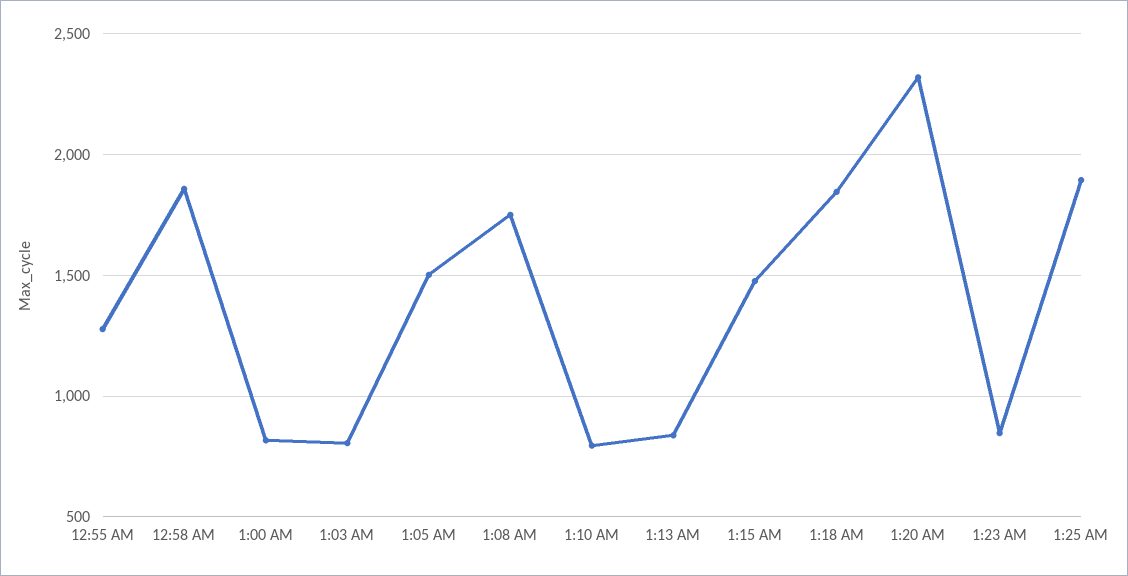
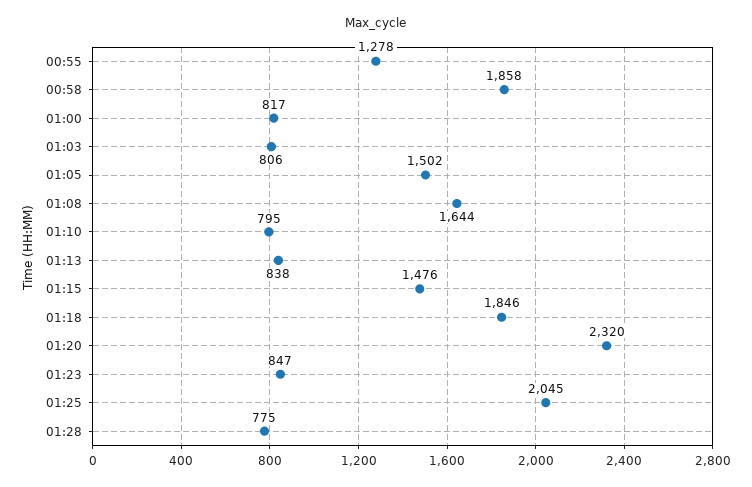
1:08 AM: 1750 -> 1644
1:25 AM: 1900 -> 2045
01:28: none -> 775

